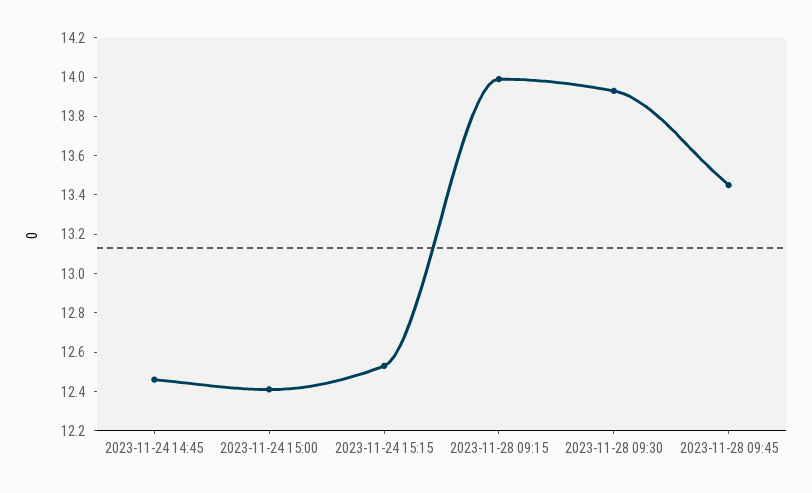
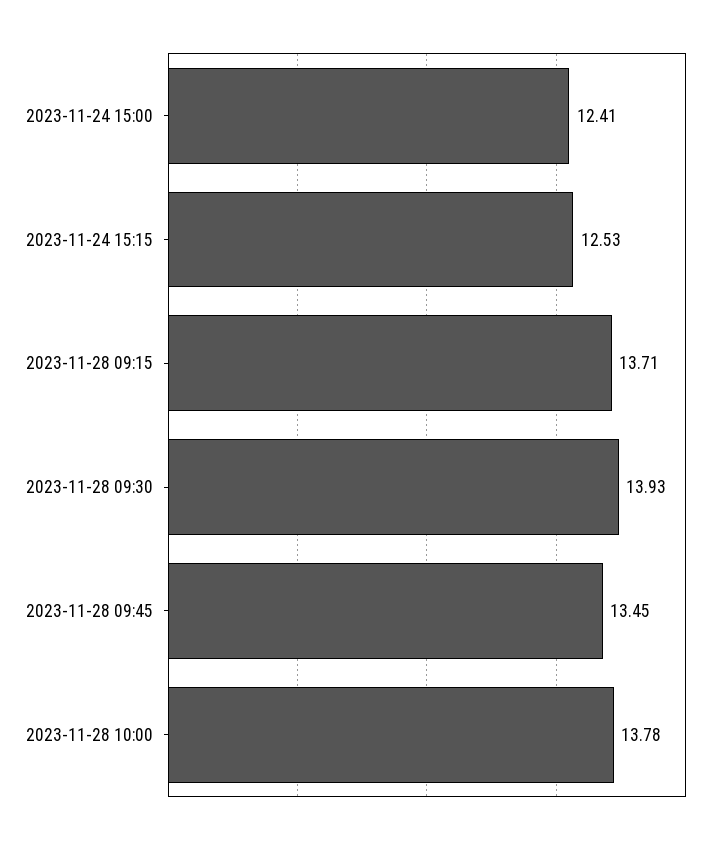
2023-11-24 14:45: 12.45 -> none
2023-11-28 09:15: 14 -> 13.71
2023-11-28 10:00: none -> 13.78

